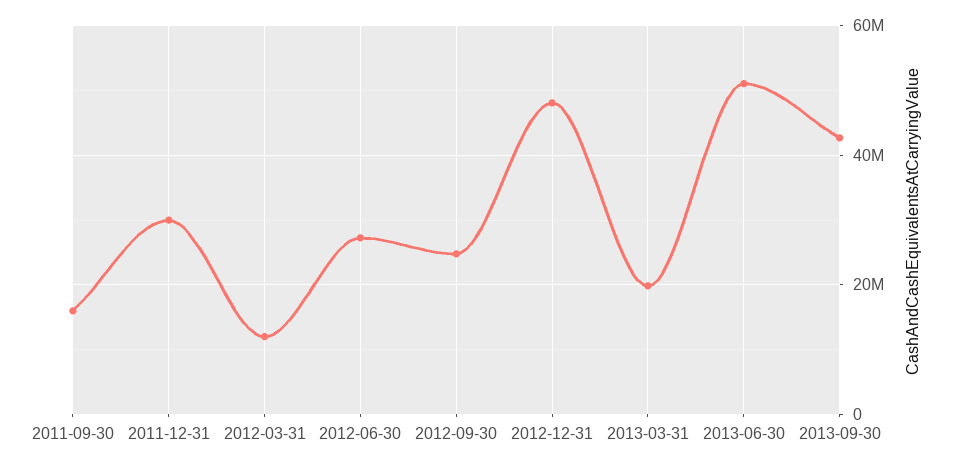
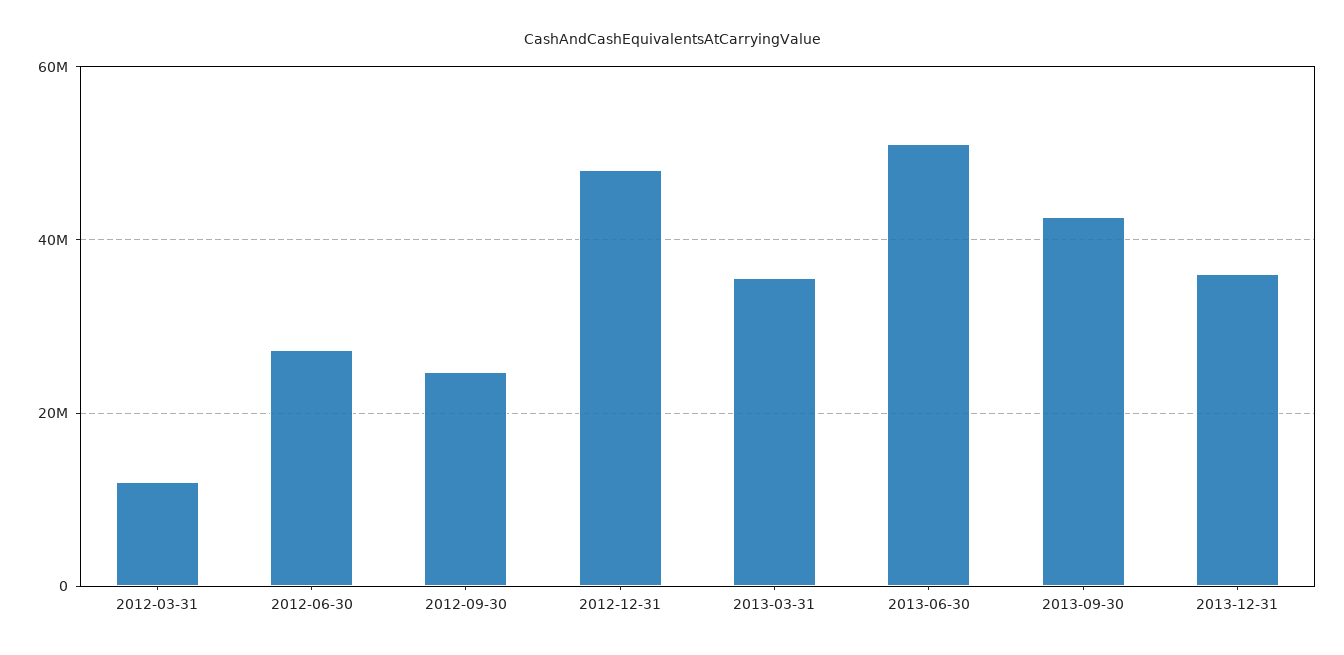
2011-09-30: 16000000 -> none
2011-12-31: 30000000 -> none
2013-03-31: 20000000 -> 36000000
2013-12-31: none -> 36000000

